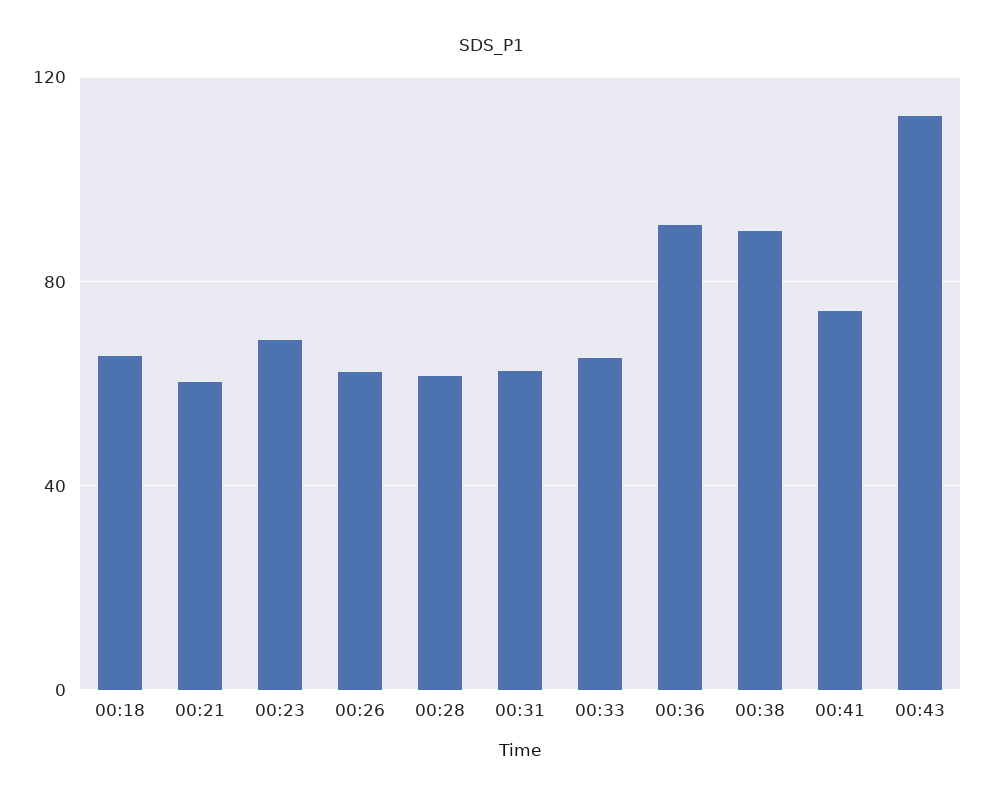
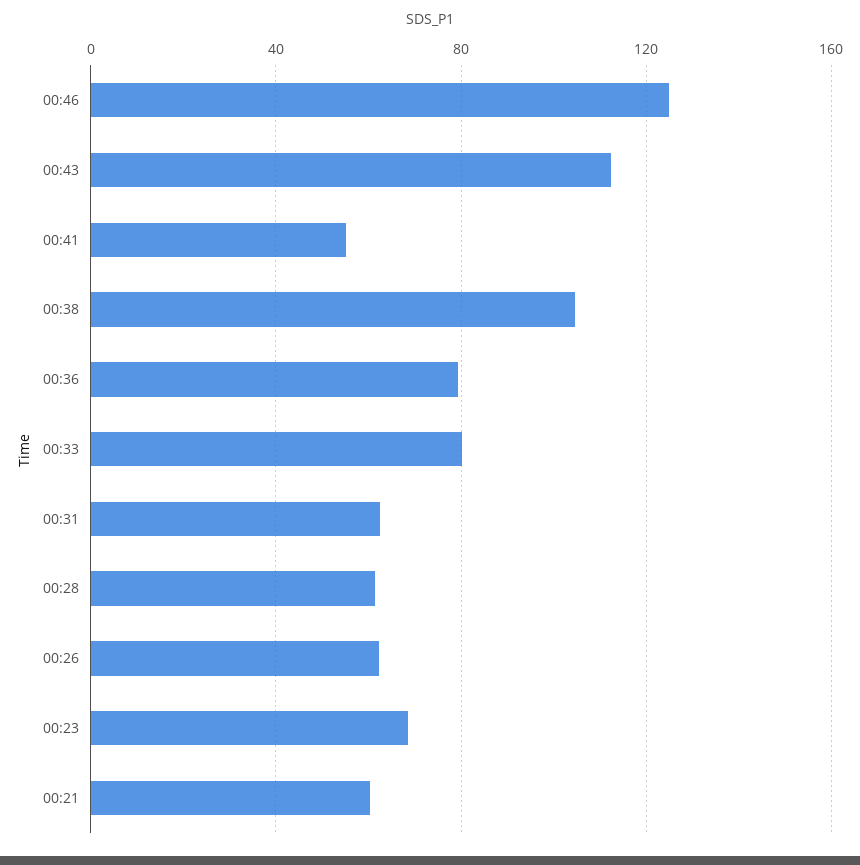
00:18: 65 -> none
00:33: 65 -> 80
00:36: 90 -> 80
00:38: 90 -> 105
00:41: 75 -> 55
00:46: none -> 125

